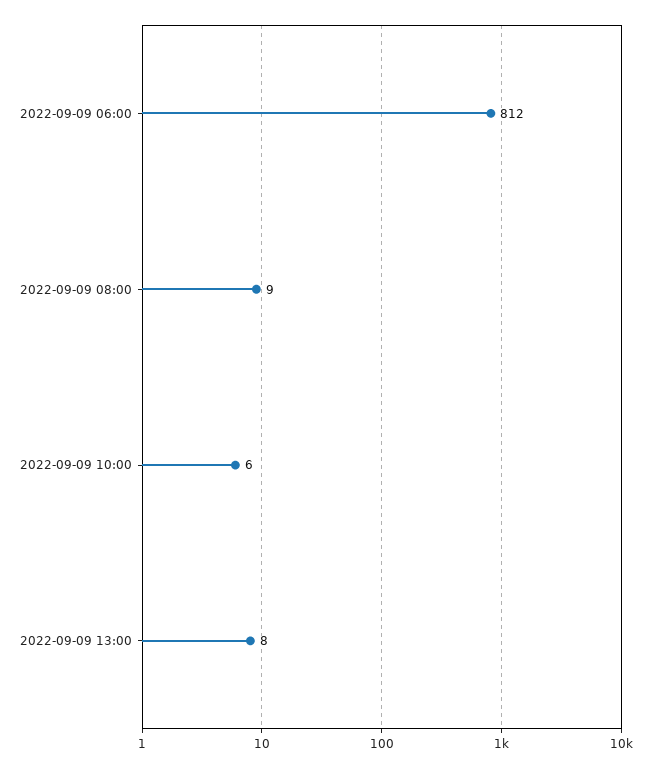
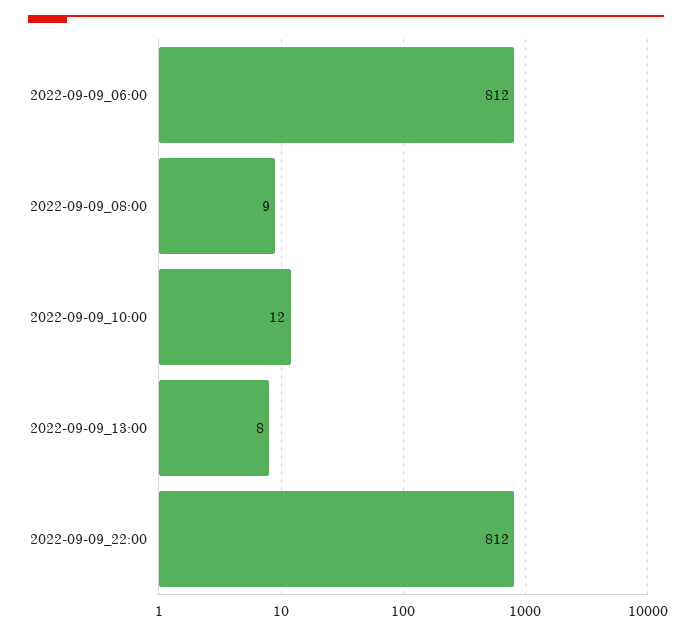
2022-09-09 10:00: 6 -> 12
2022-09-09_22:00: none -> 812

